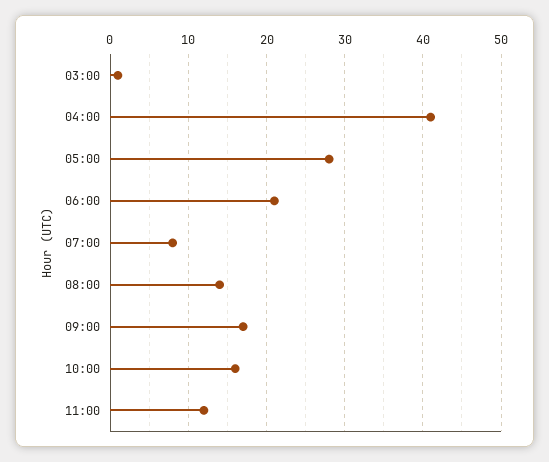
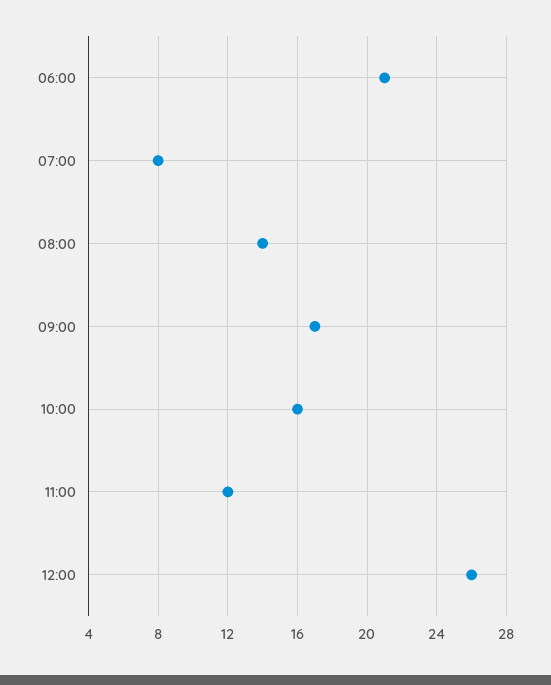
03:00: 1 -> none
04:00: 41 -> none
05:00: 28 -> none
12:00: none -> 26

